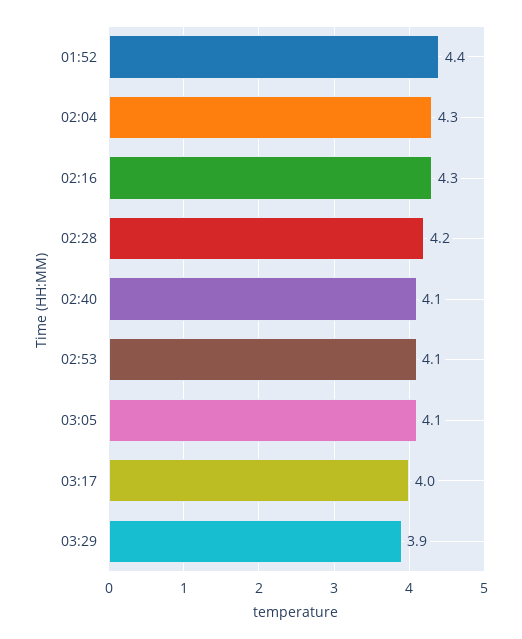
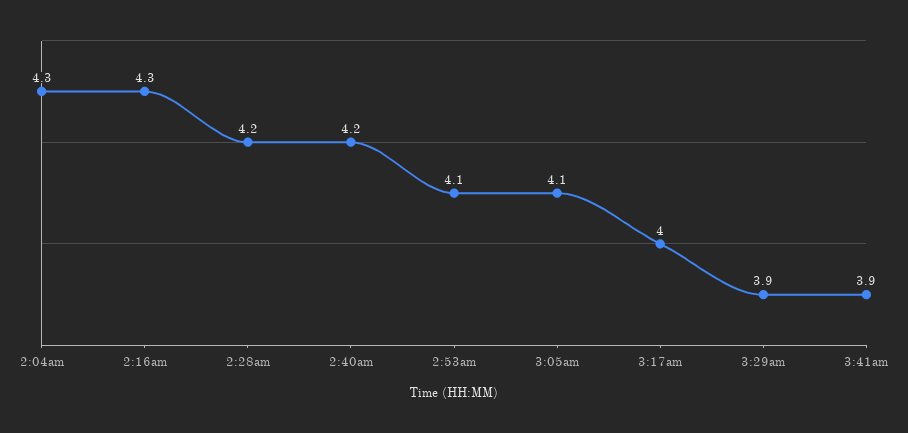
01:52: 4.4 -> none
02:40: 4.1 -> 4.2
3:41am: none -> 3.9

